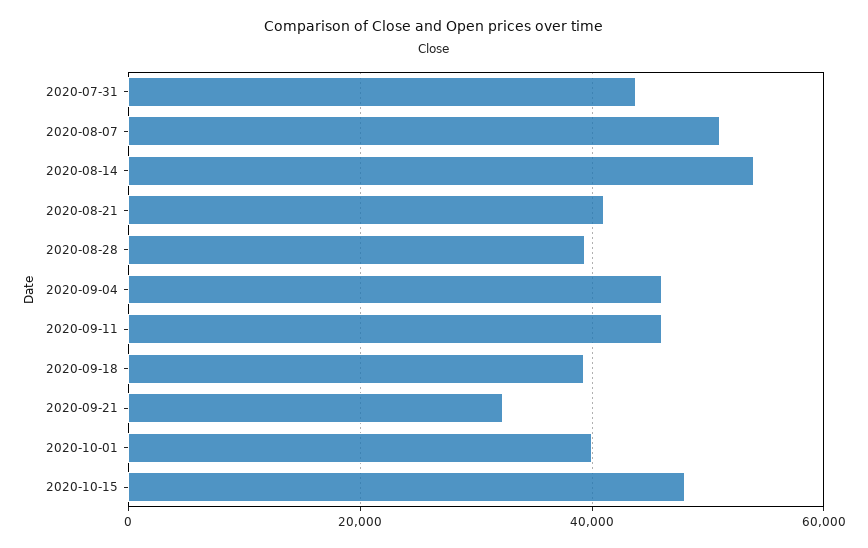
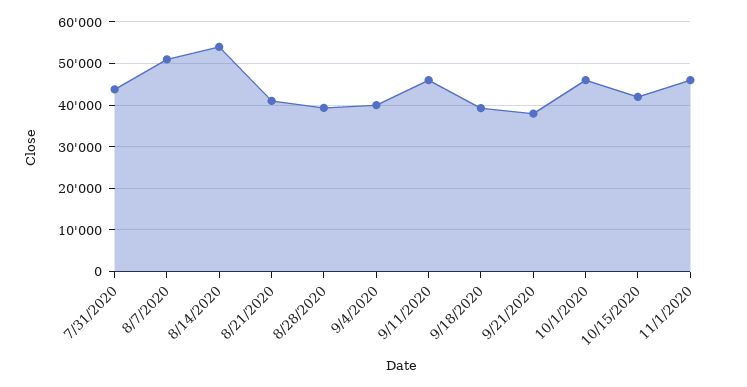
2020-09-04: 46000 -> 40000
2020-09-21: 32000 -> 38000
2020-10-01: 40000 -> 46000
2020-10-15: 48000 -> 42000
11/1/2020: none -> 46000

